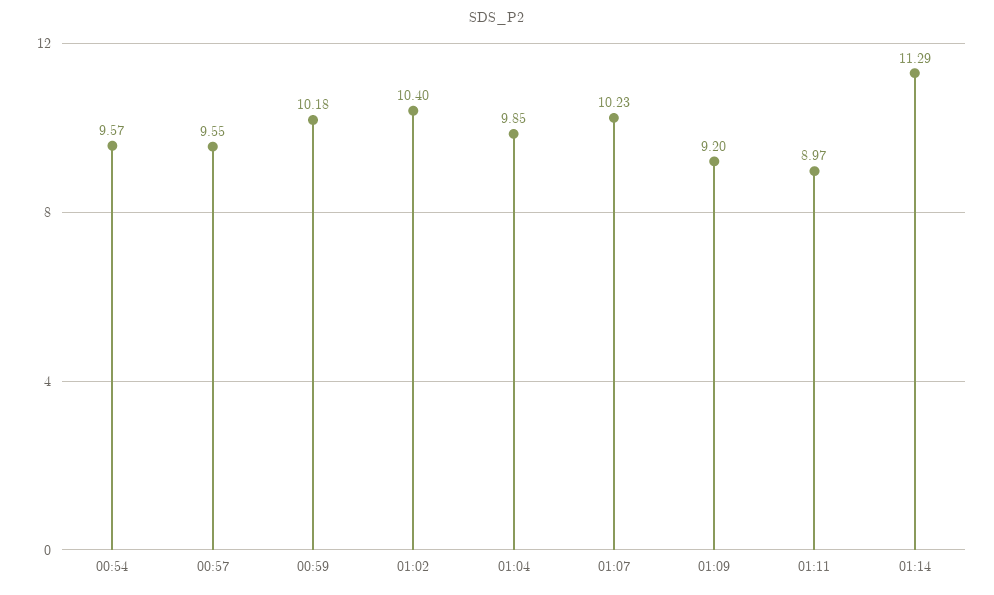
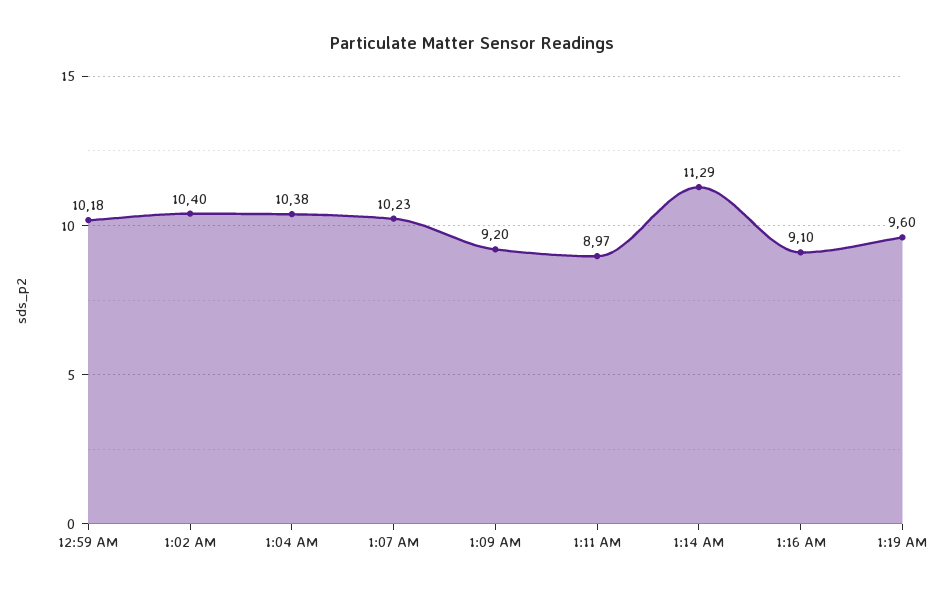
00:54: 9.57 -> none
00:57: 9.55 -> none
01:04: 9.85 -> 10.38
1:16 AM: none -> 9.1
1:19 AM: none -> 9.6

